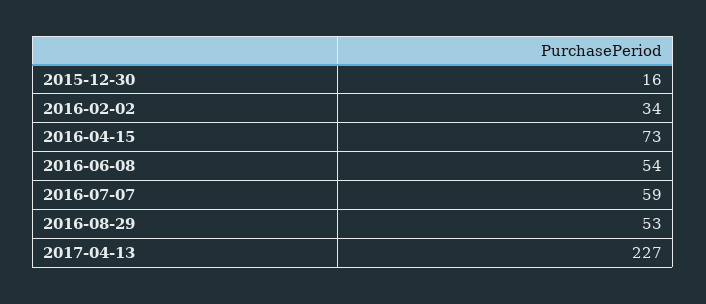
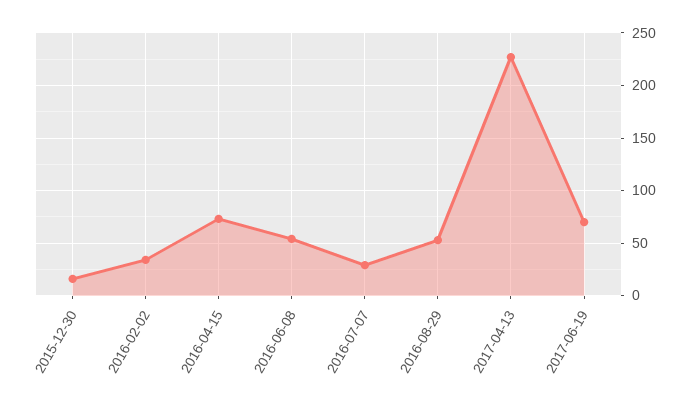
2016-07-07: 59 -> 30
2017-06-19: none -> 70

